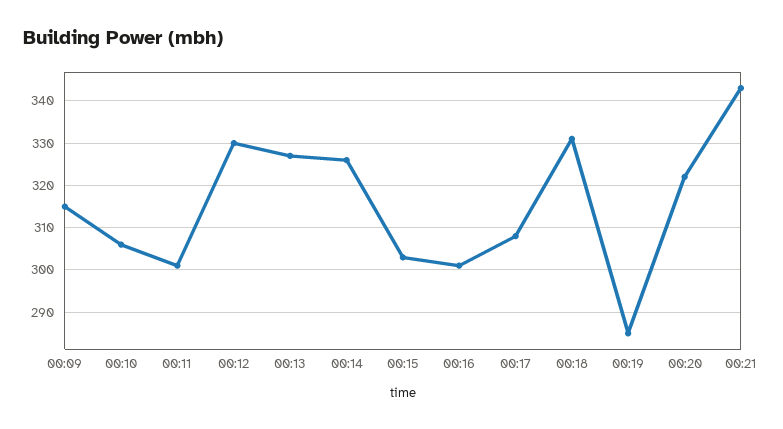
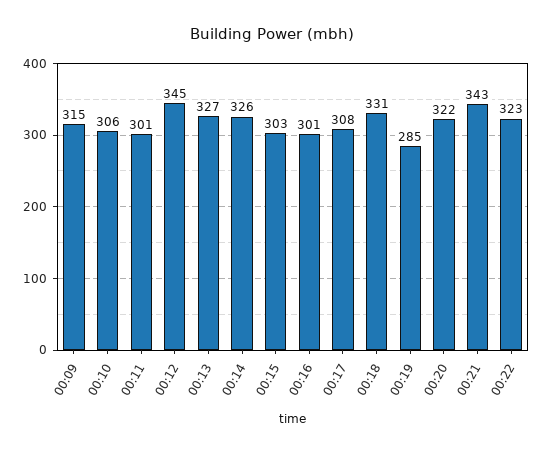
00:12: 330 -> 345
00:22: none -> 323

